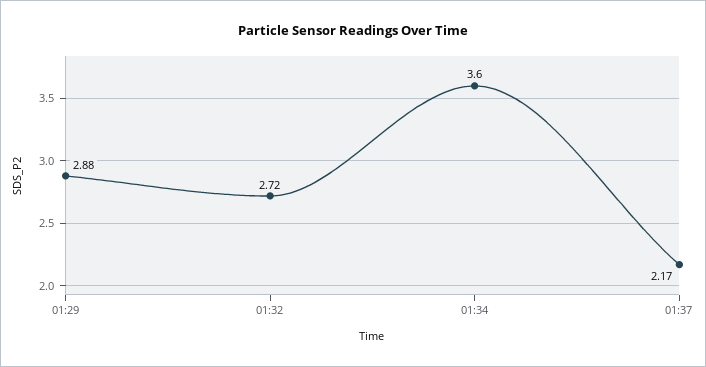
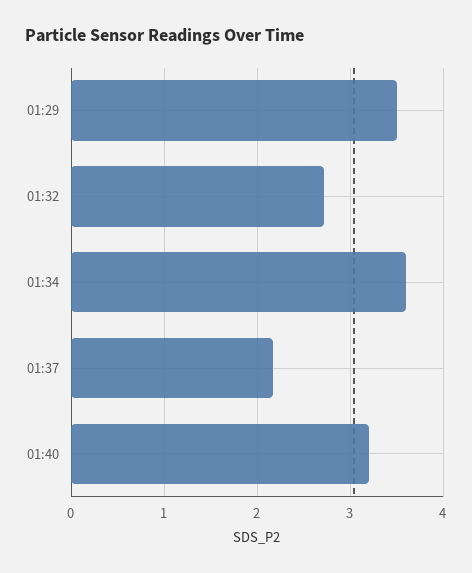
01:29: 2.88 -> 3.5
01:40: none -> 3.2

